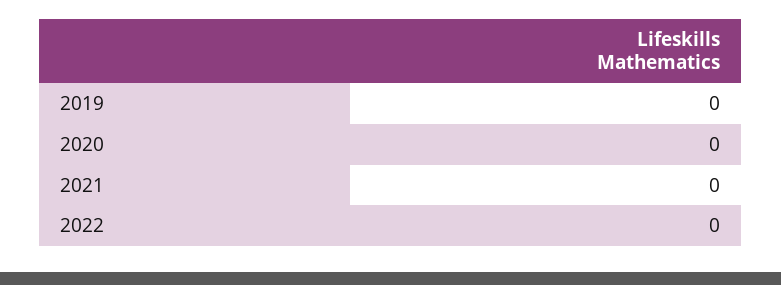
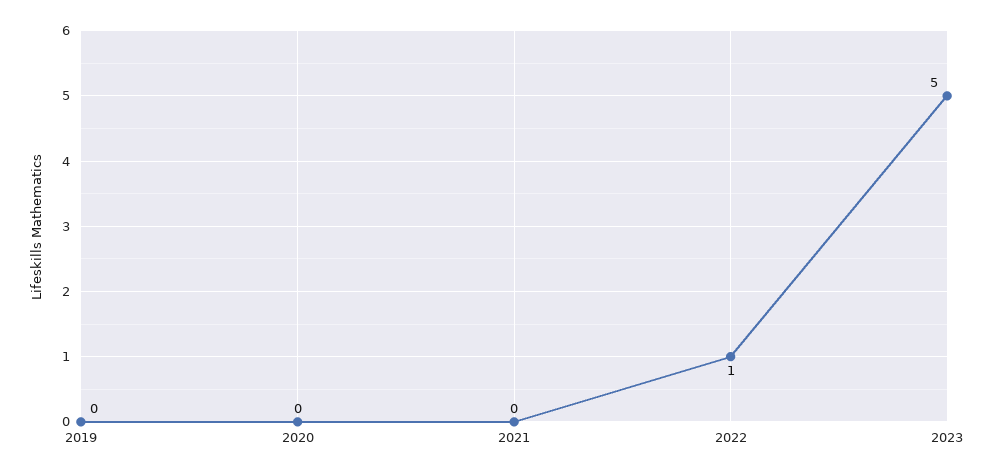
2022: 0 -> 1
2023: none -> 5

